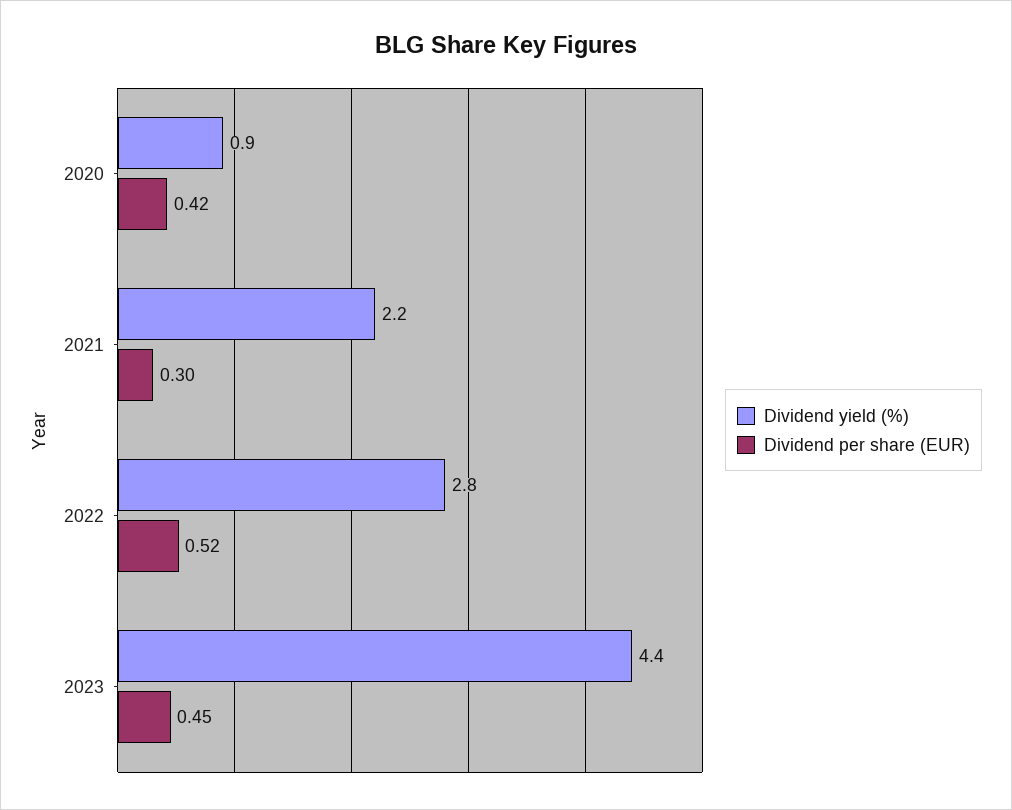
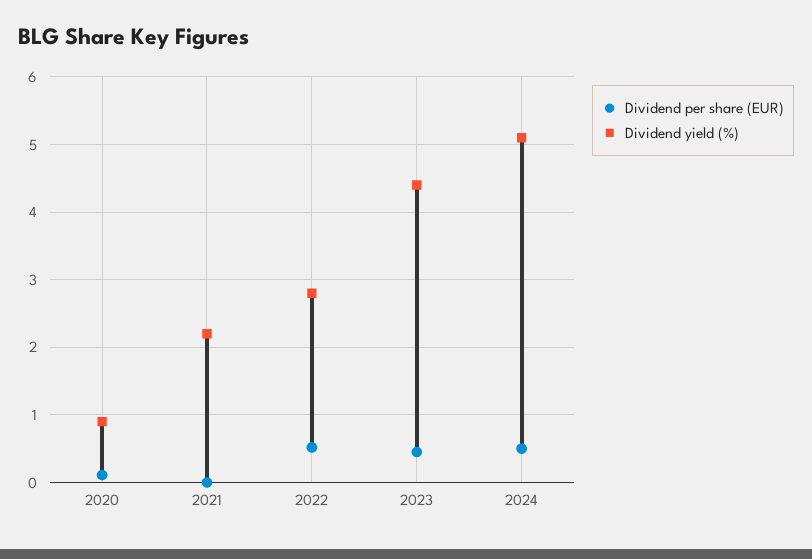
Dividend per share (EUR), 2020: 0.42 -> 0.1
Dividend per share (EUR), 2021: 0.3 -> 0
Dividend per share (EUR), 2024: none -> 0.5
Dividend yield (%), 2024: none -> 5.1

